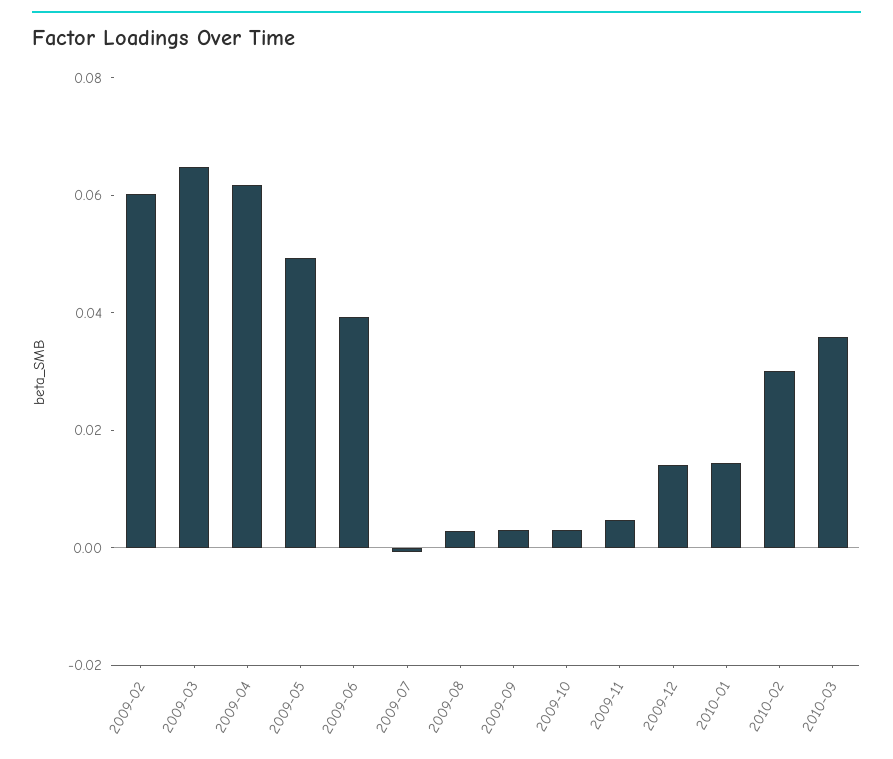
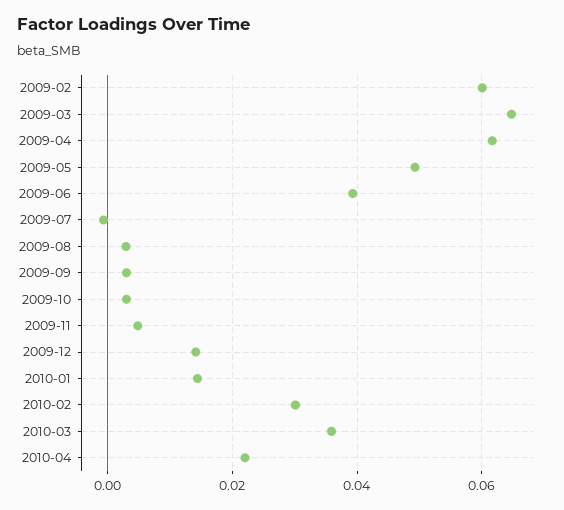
2010-04: none -> 0.022

